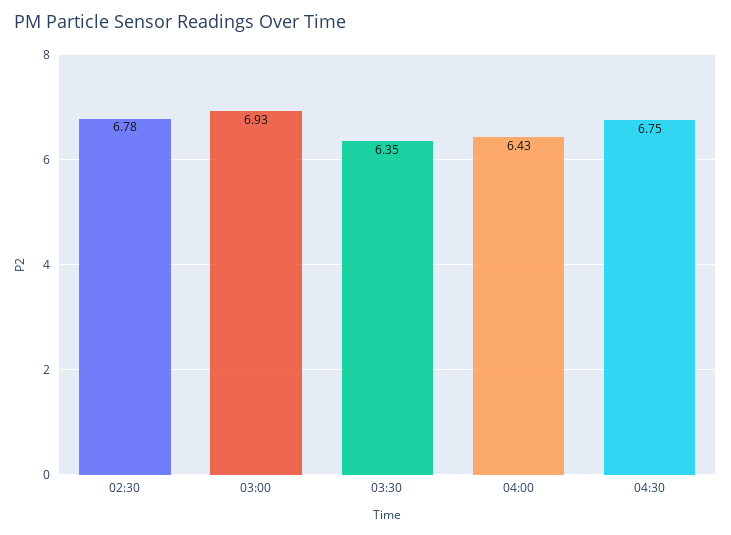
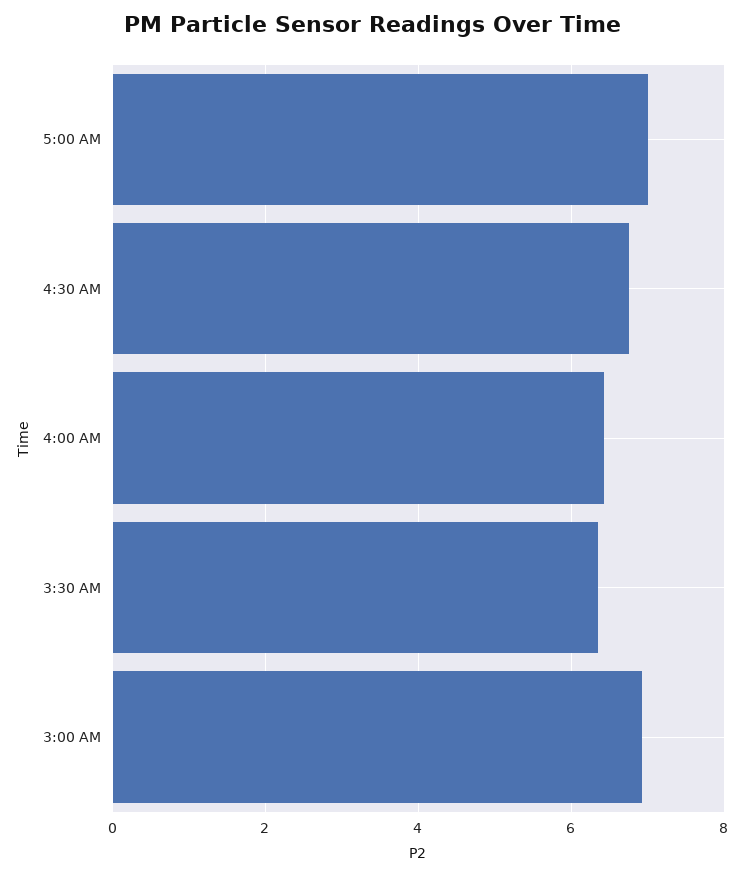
02:30: 6.78 -> none
5:00 AM: none -> 7

